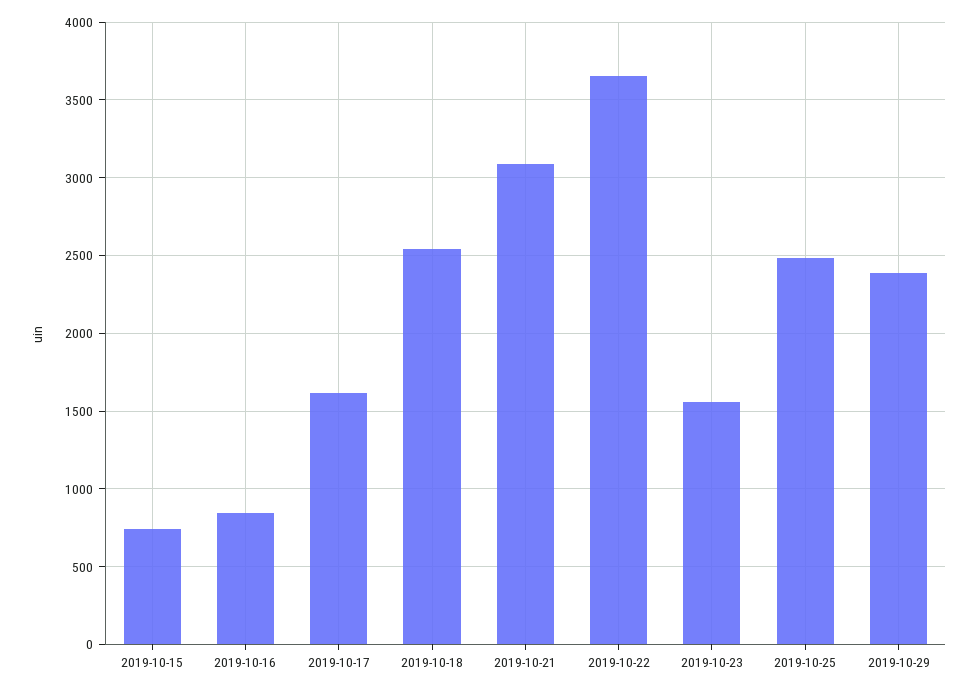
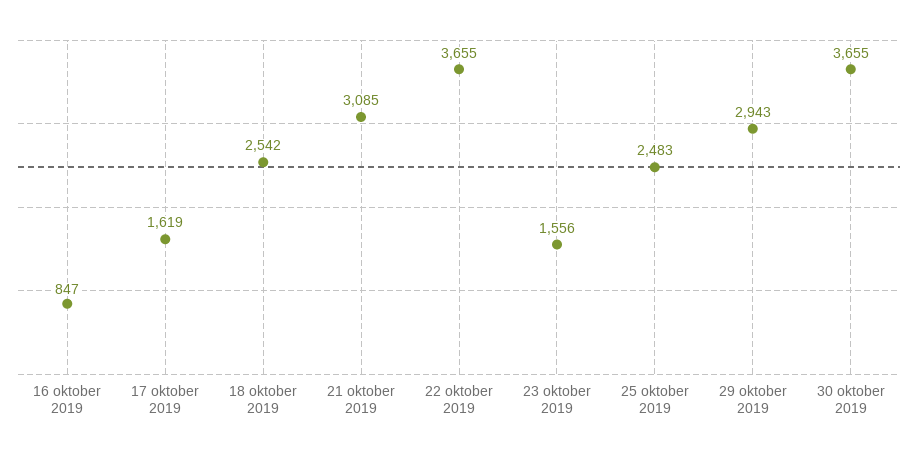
2019-10-15: 750 -> none
2019-10-29: 2400 -> 2943
30 oktober 2019: none -> 3655

